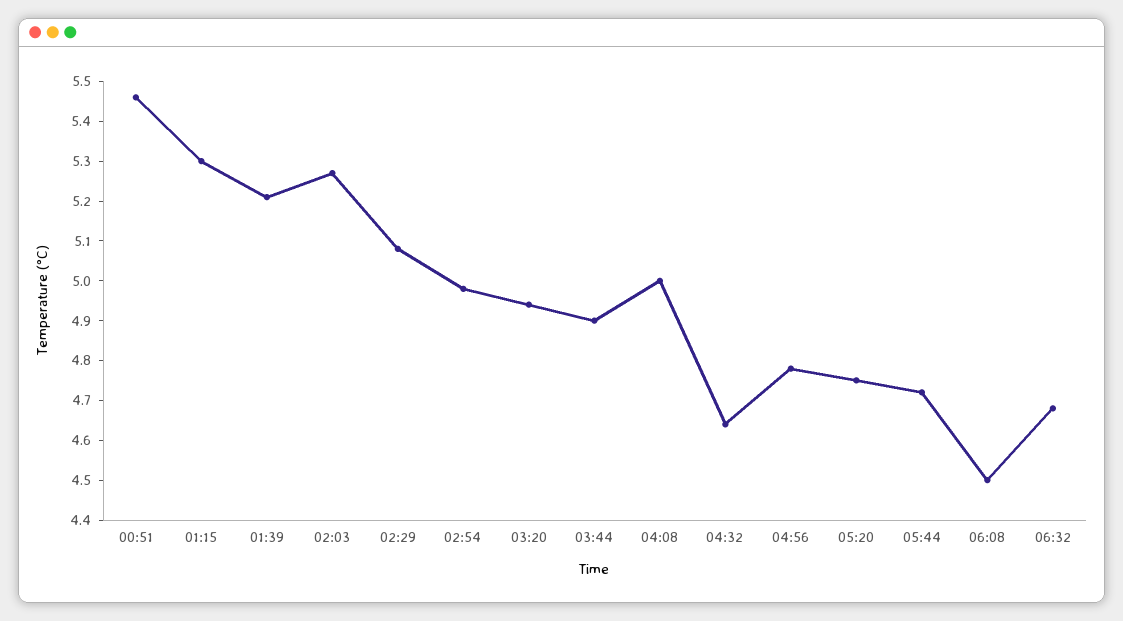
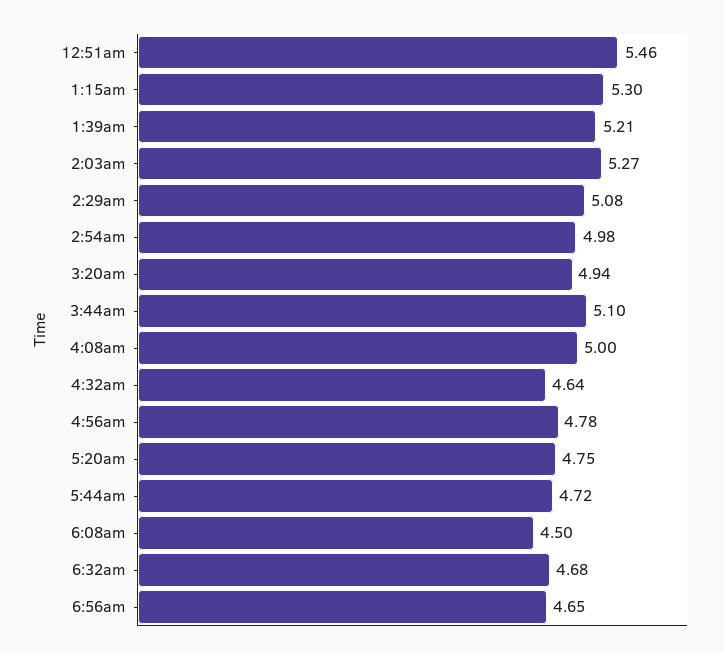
03:44: 4.9 -> 5.1
6:56am: none -> 4.65

